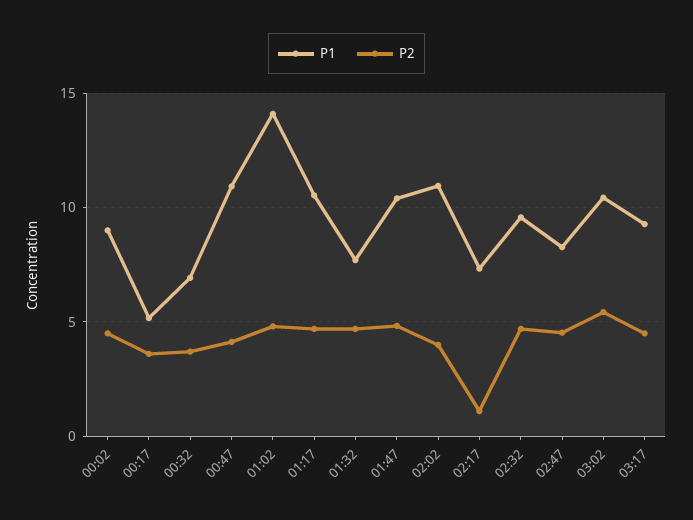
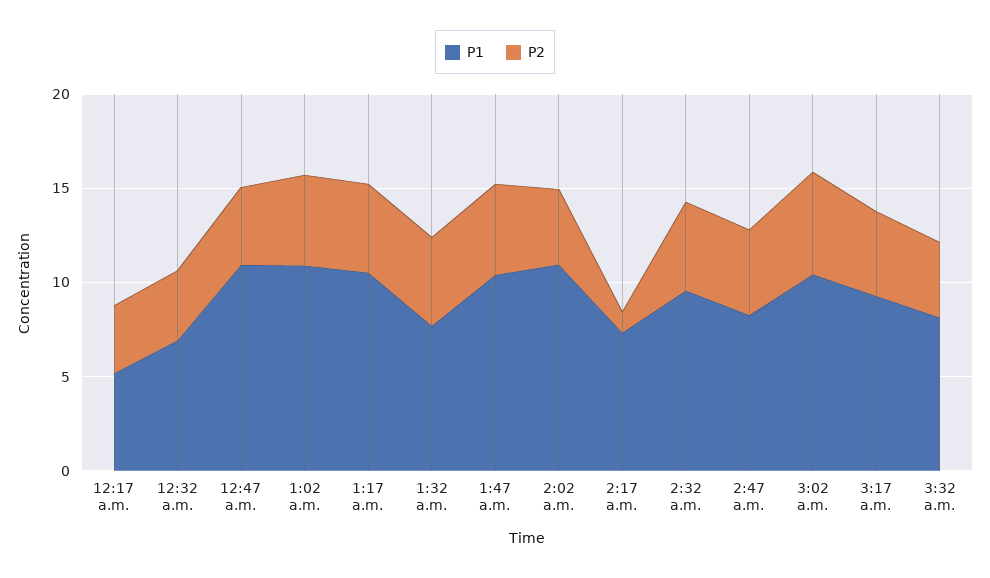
P1, 00:02: 9 -> none
P2, 00:02: 4.5 -> none
P1, 01:02: 14 -> 11
P1, 3:32 a.m.: none -> 8
P2, 3:32 a.m.: none -> 4

